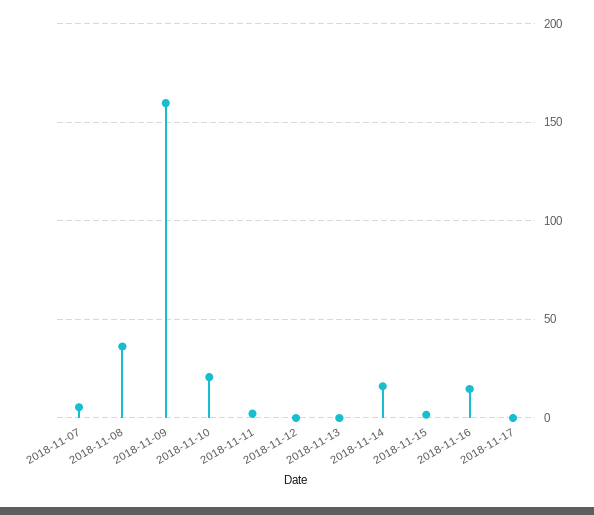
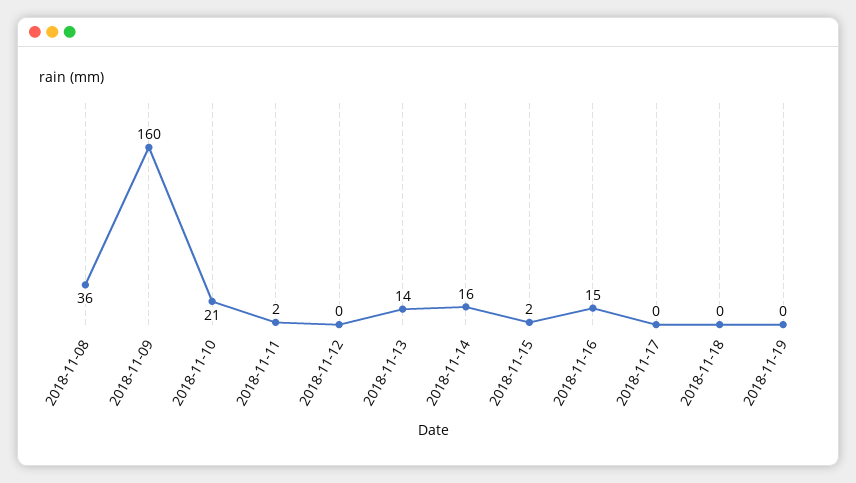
2018-11-07: 5 -> none
2018-11-13: 0 -> 14
2018-11-18: none -> 0
2018-11-19: none -> 0

